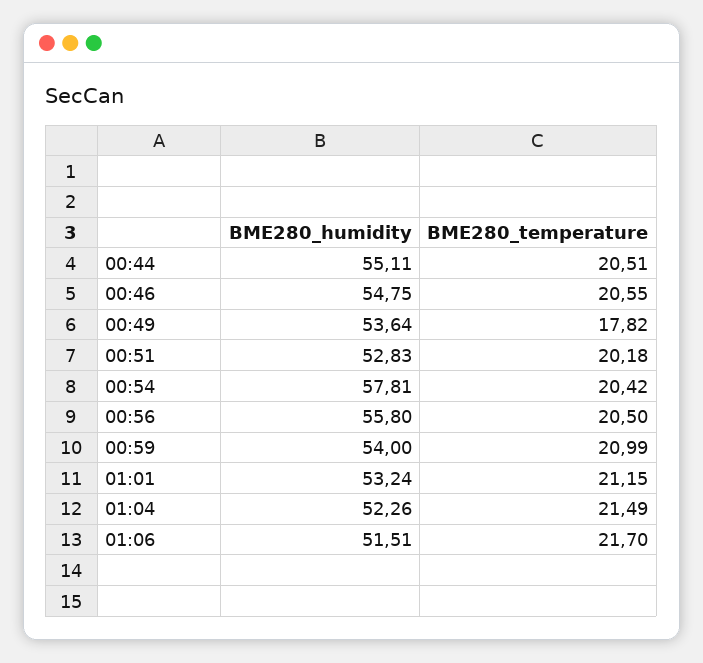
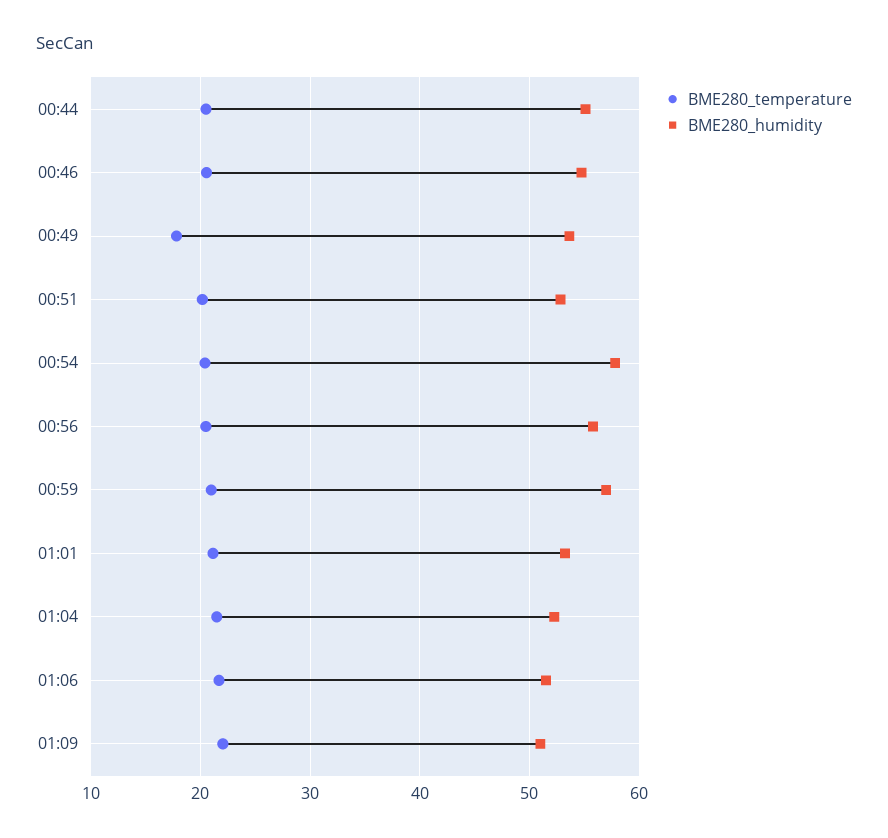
BME280_humidity, 00:59: 54 -> 57
BME280_temperature, 01:09: none -> 22
BME280_humidity, 01:09: none -> 51

